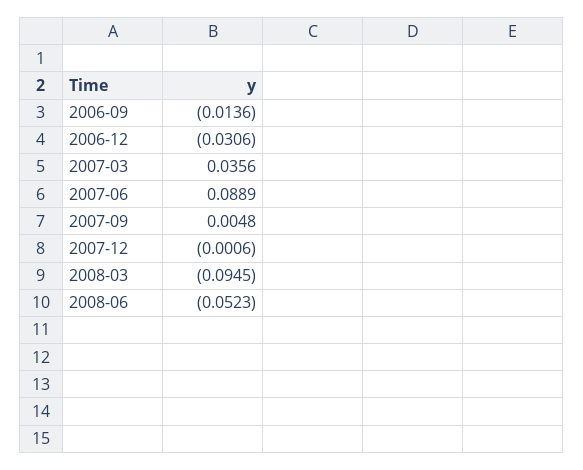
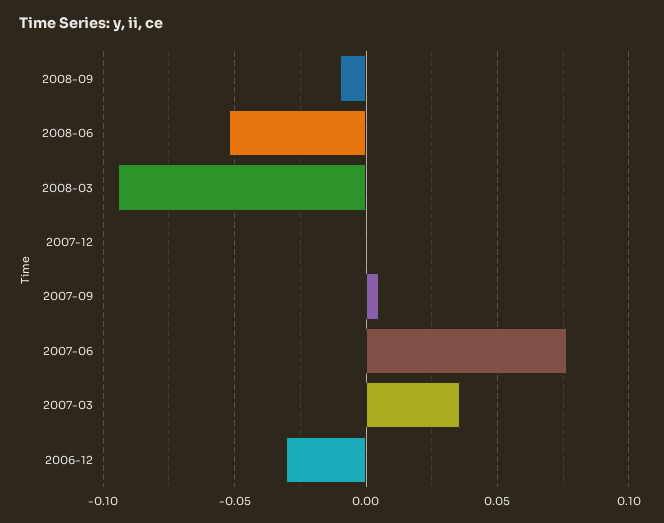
2006-09: -0.0136 -> none
2007-06: 0.0889 -> 0.075
2008-09: none -> -0.01

